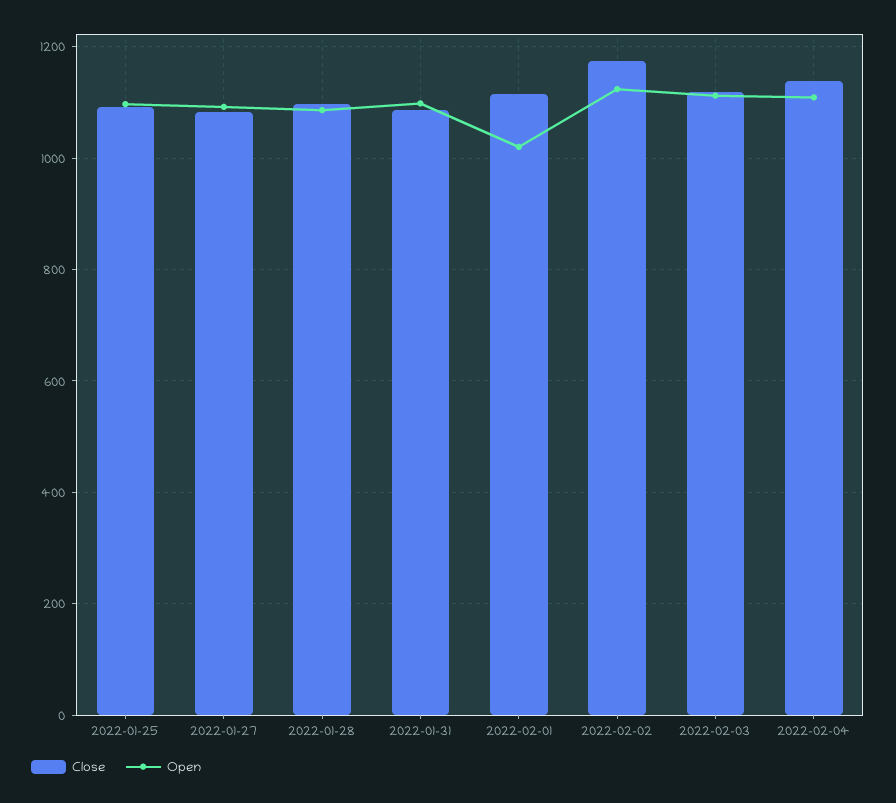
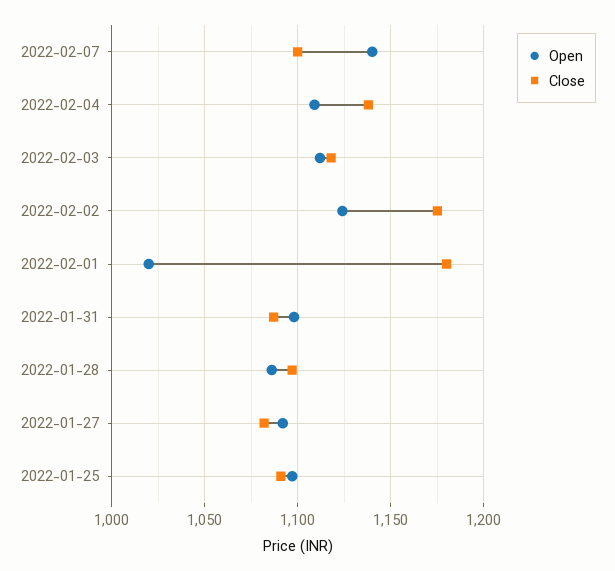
Close, 2022-02-01: 1120 -> 1180
Open, 2022-02-07: none -> 1140
Close, 2022-02-07: none -> 1100

